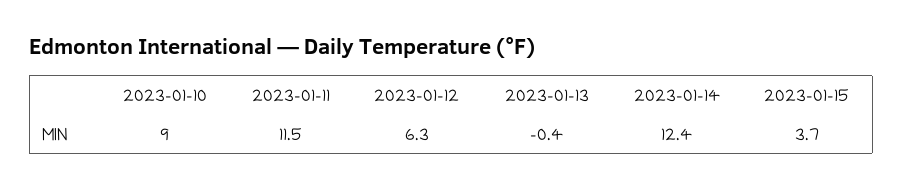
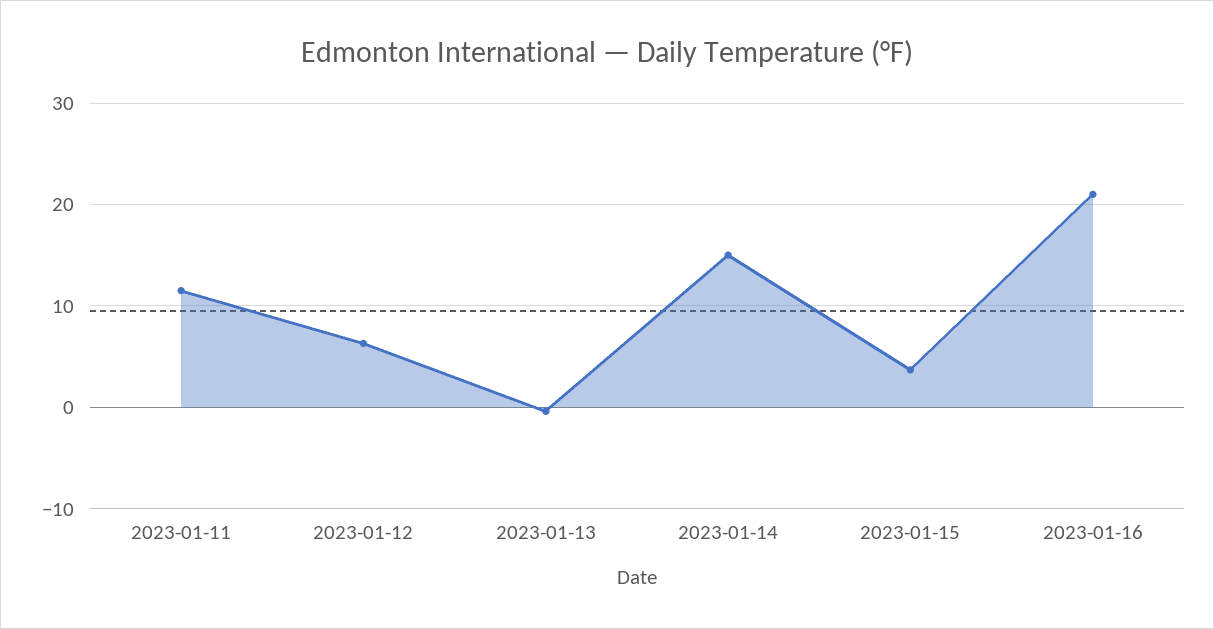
2023-01-10: 9 -> none
2023-01-14: 12.4 -> 15
2023-01-16: none -> 21

